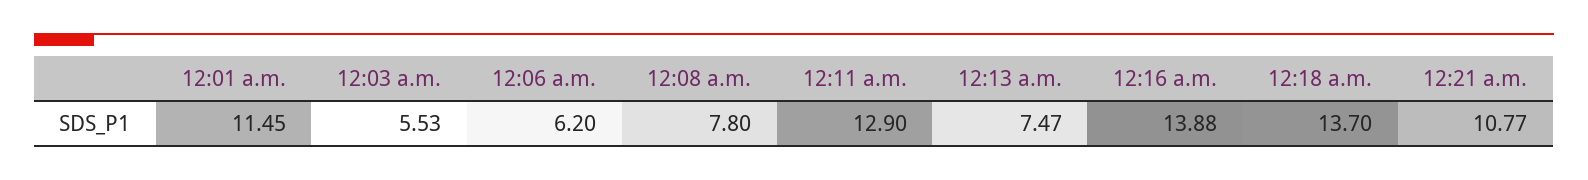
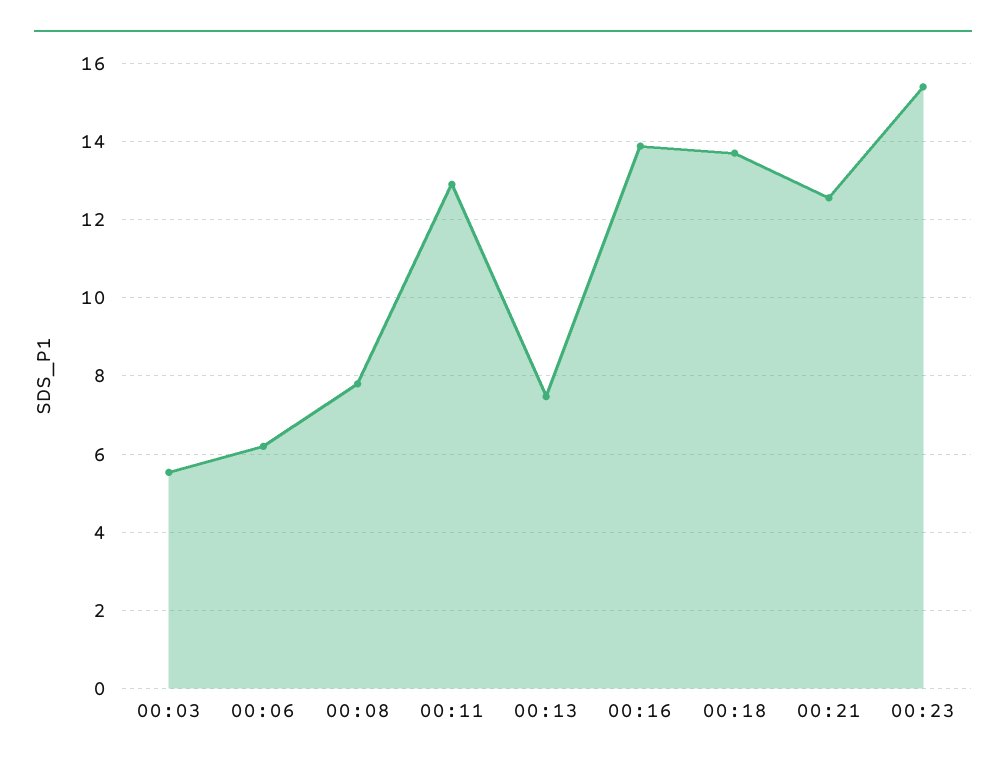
12:01 a.m.: 11.45 -> none
12:21 a.m.: 10.77 -> 12.6
00:23: none -> 15.4

